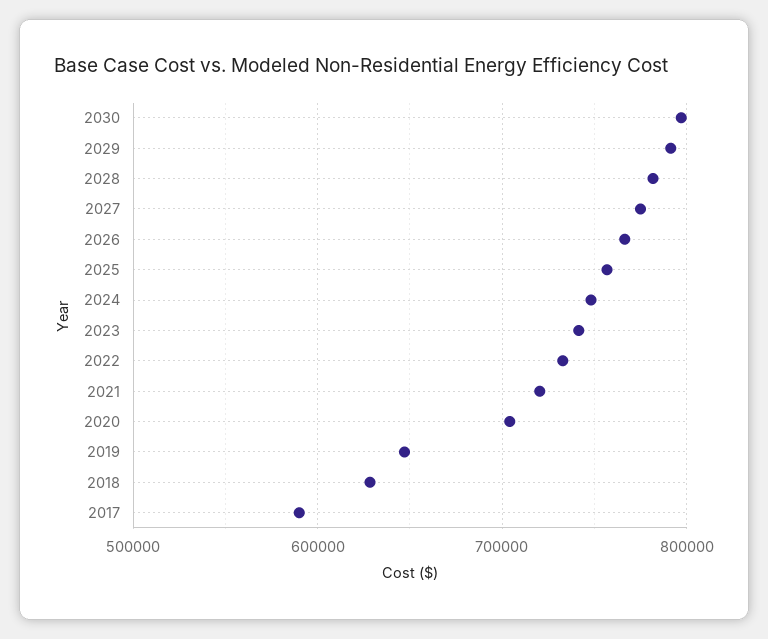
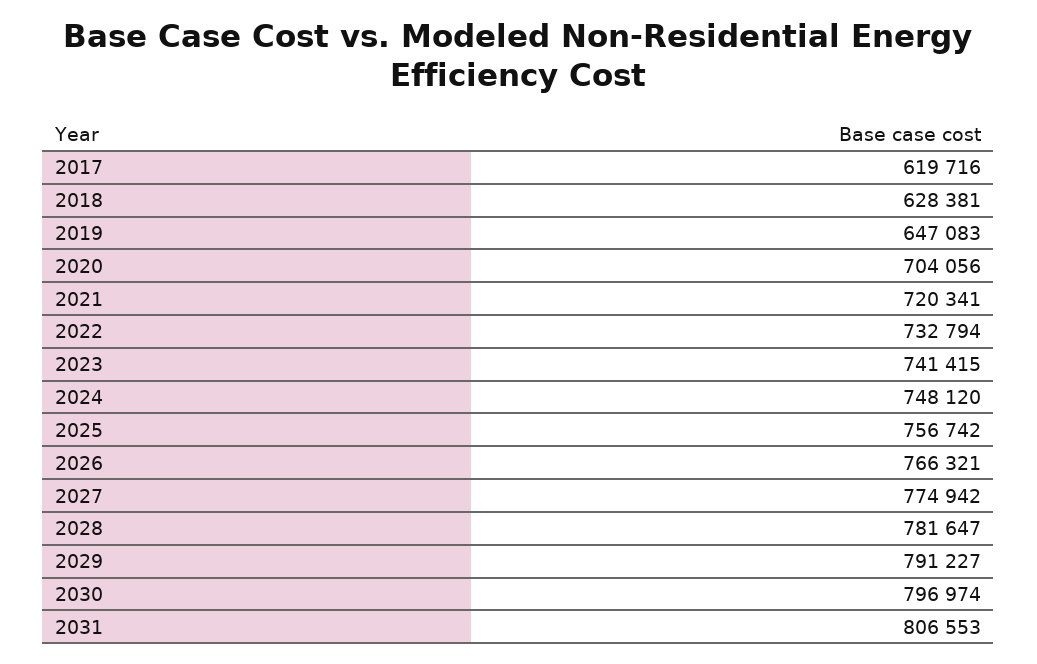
2017: 590000 -> 619716
2031: none -> 806553

